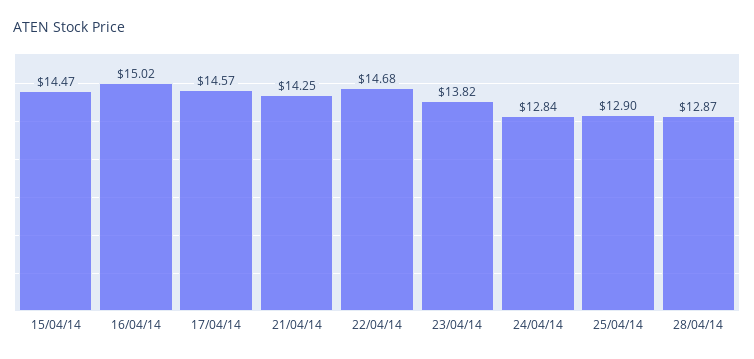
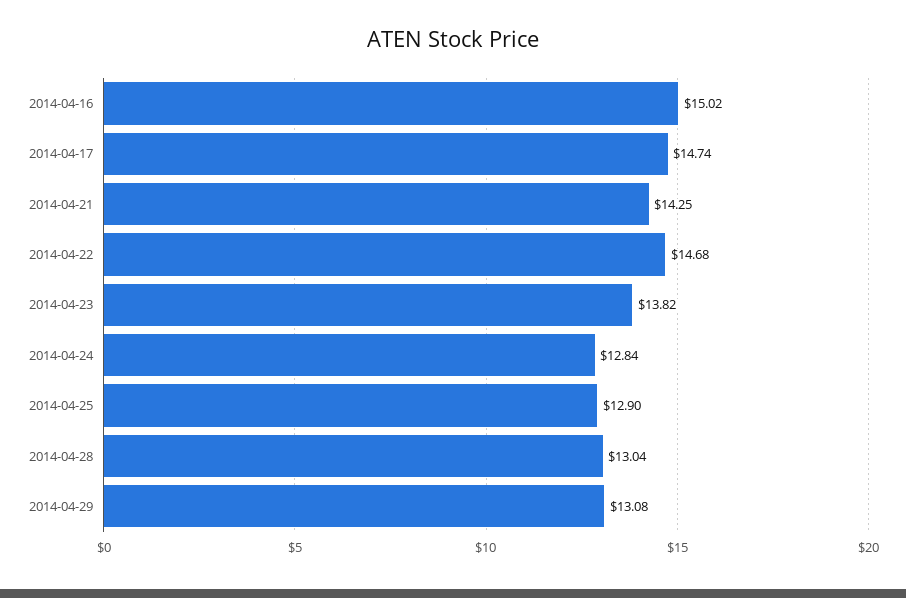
15/04/14: 14.47 -> none
17/04/14: 14.57 -> 14.74
28/04/14: 12.87 -> 13.04
2014-04-29: none -> 13.08

